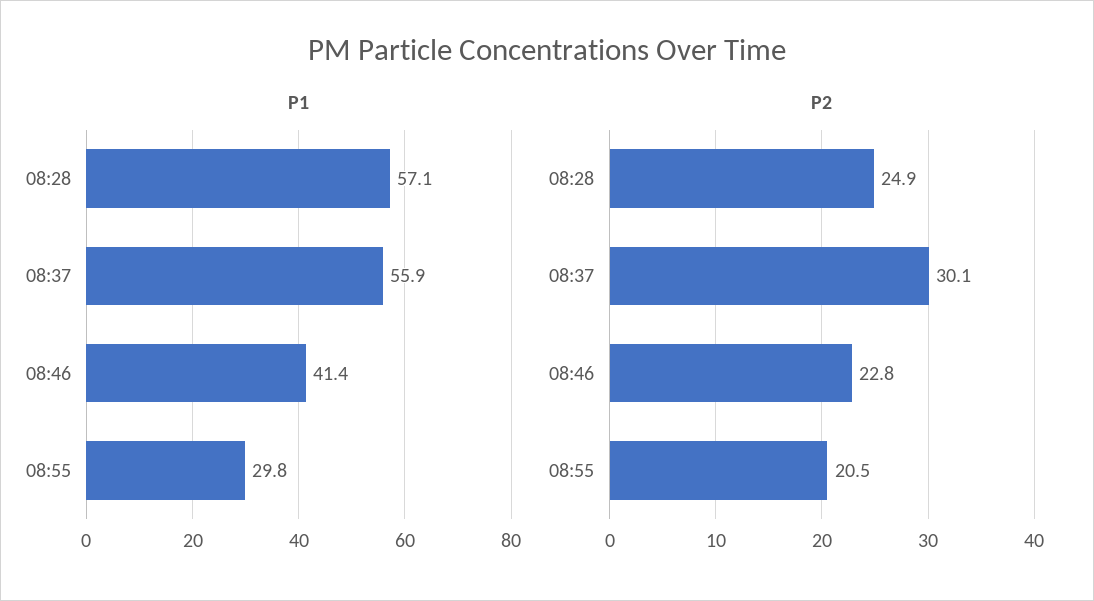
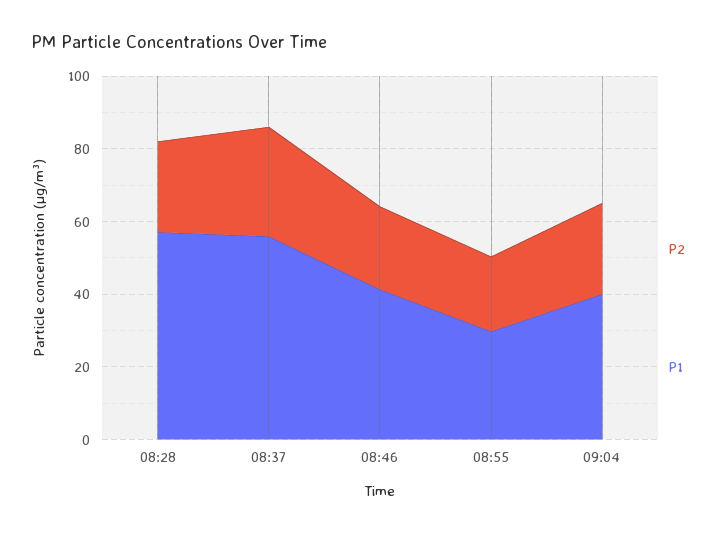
P2, 09:04: none -> 25
P1, 09:04: none -> 40

